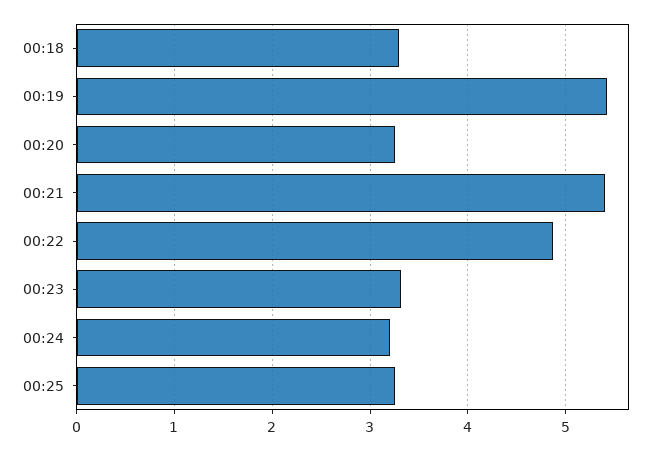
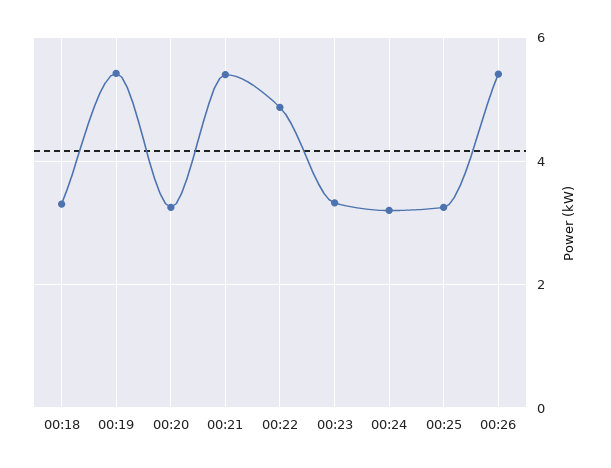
00:26: none -> 5.4

